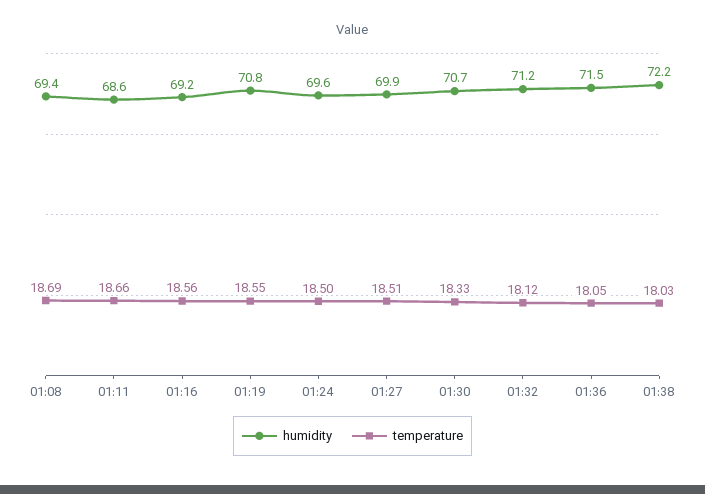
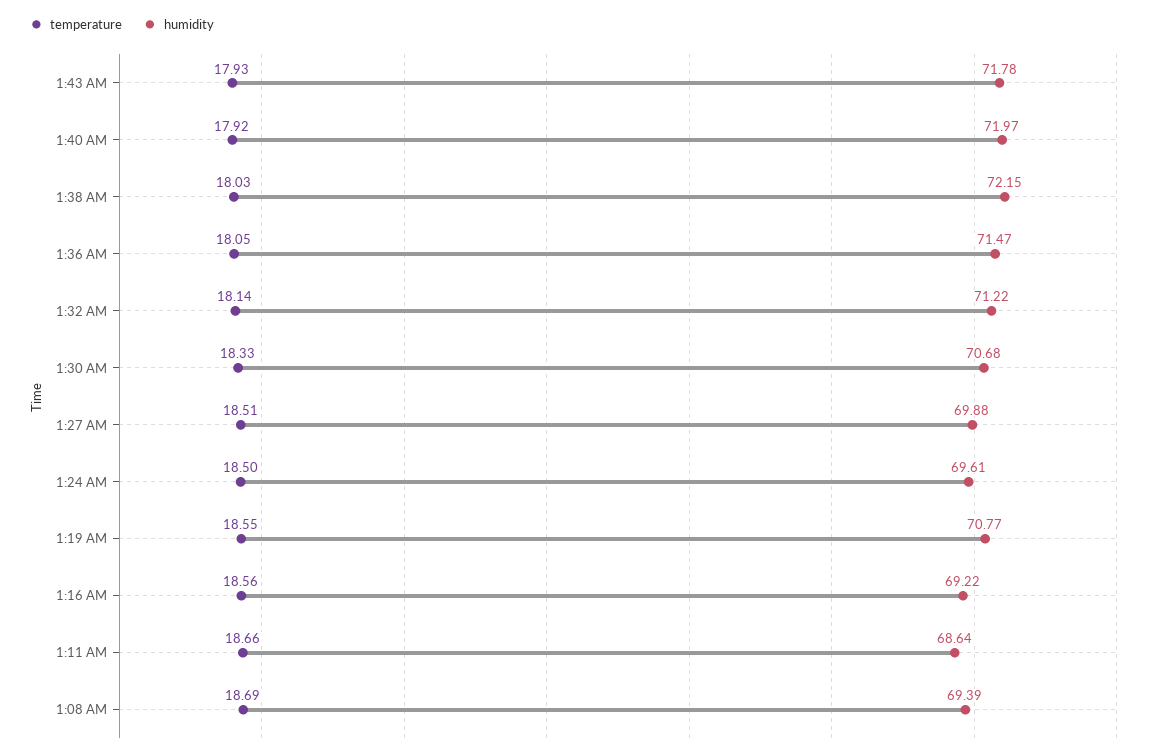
temperature, 01:32: 18.12 -> 18.14
temperature, 1:43 AM: none -> 17.93
humidity, 1:43 AM: none -> 71.78
temperature, 1:40 AM: none -> 17.92
humidity, 1:40 AM: none -> 71.97

